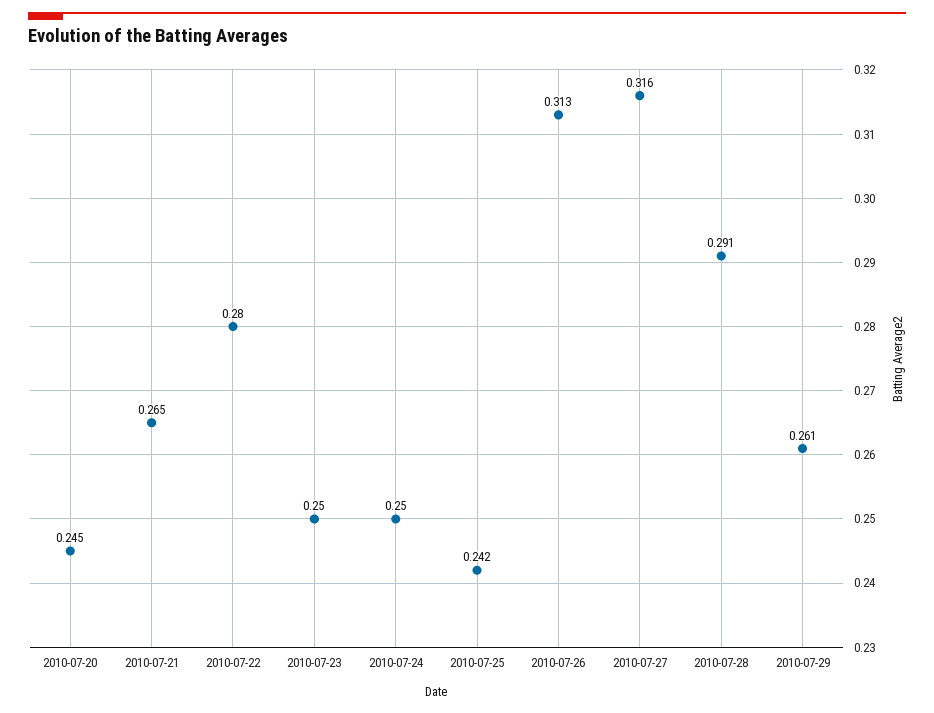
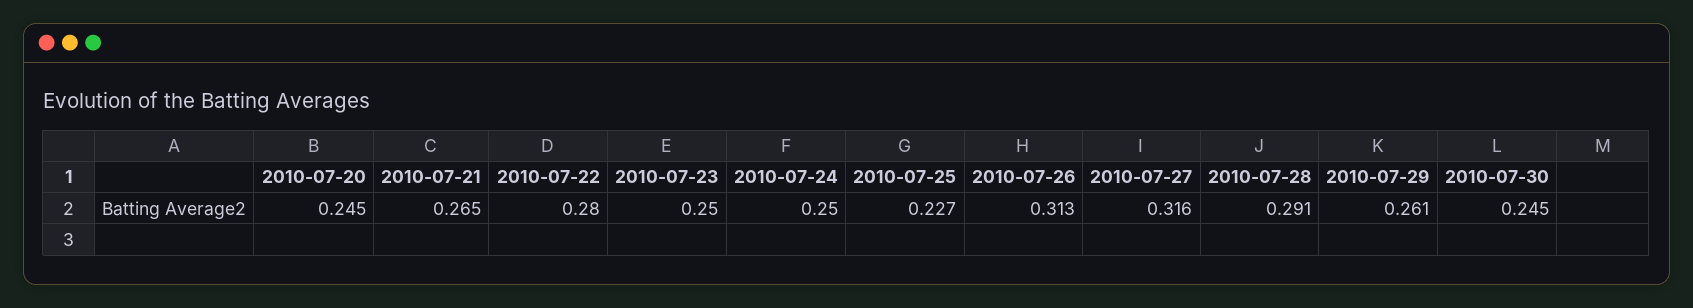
2010-07-25: 0.242 -> 0.227
2010-07-30: none -> 0.245

